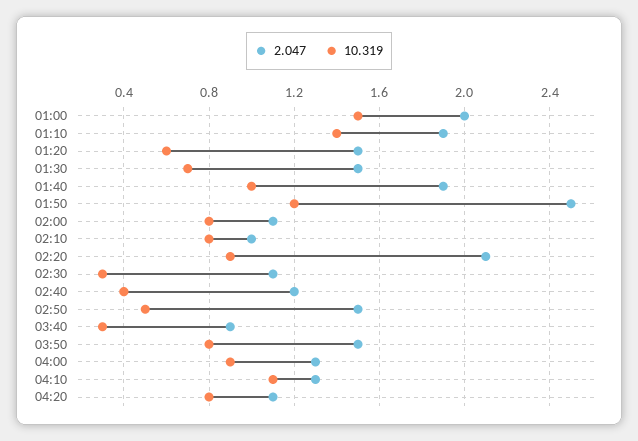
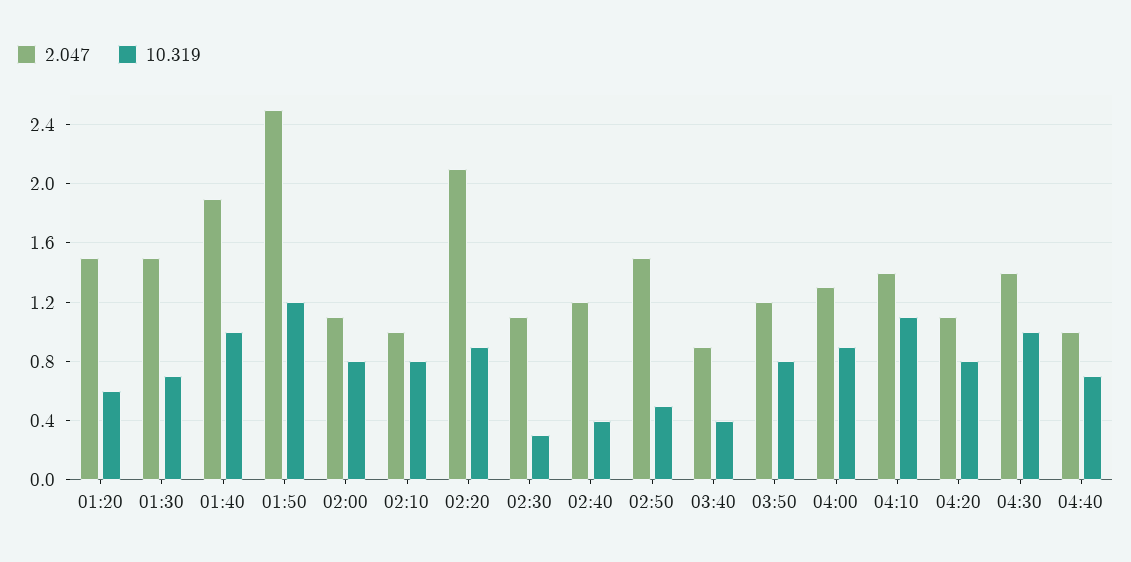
2.047, 01:00: 2 -> none
10.319, 01:00: 1.5 -> none
2.047, 01:10: 1.9 -> none
10.319, 01:10: 1.4 -> none
10.319, 03:40: 0.3 -> 0.4
2.047, 03:50: 1.5 -> 1.2
2.047, 04:10: 1.3 -> 1.4
2.047, 04:30: none -> 1.4
10.319, 04:30: none -> 1
2.047, 04:40: none -> 1
10.319, 04:40: none -> 0.7

